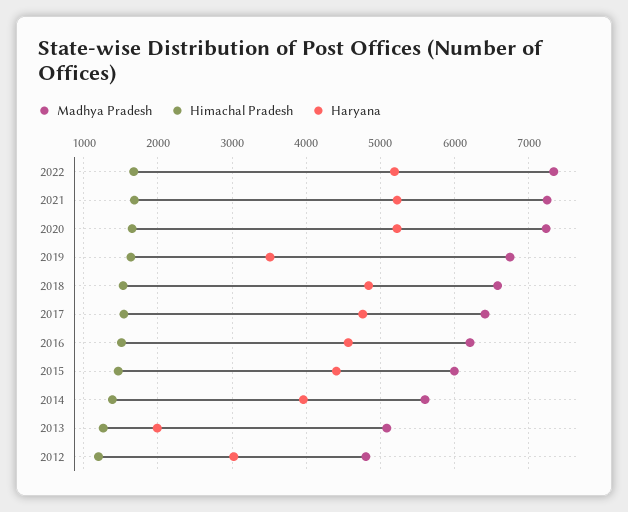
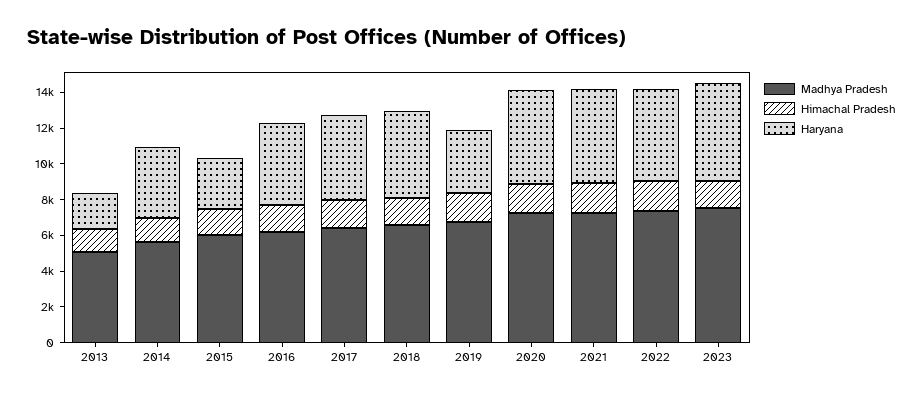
Haryana, 2015: 4400 -> 3000
Madhya Pradesh, 2012: 4800 -> none
Himachal Pradesh, 2012: 1200 -> none
Haryana, 2012: 3000 -> none
Madhya Pradesh, 2023: none -> 7500
Himachal Pradesh, 2023: none -> 1500
Haryana, 2023: none -> 5500

